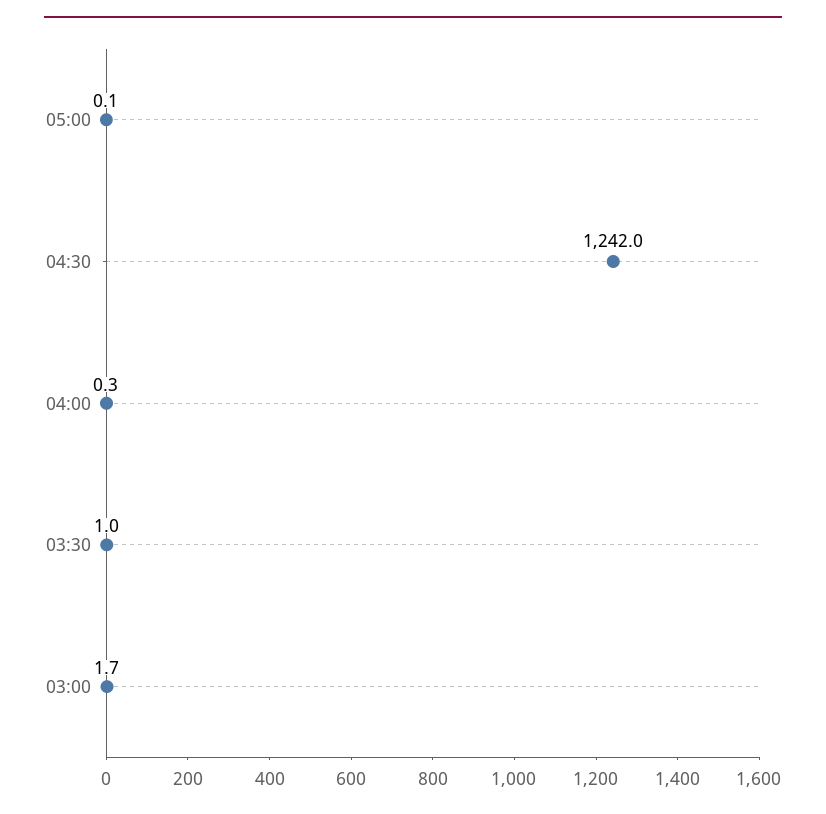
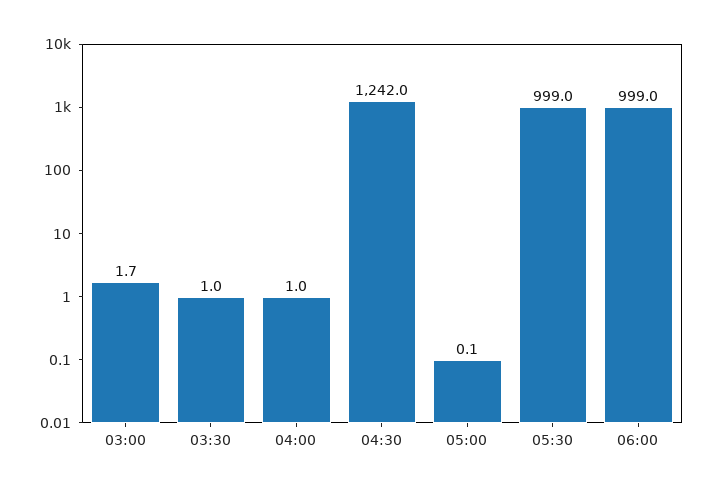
04:00: 0.3 -> 1
05:30: none -> 999
06:00: none -> 999

